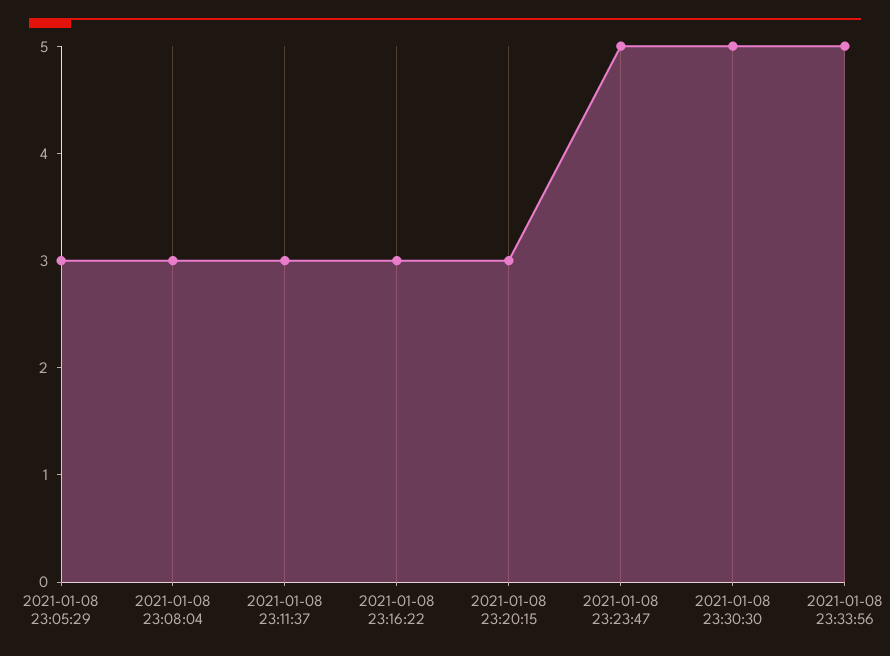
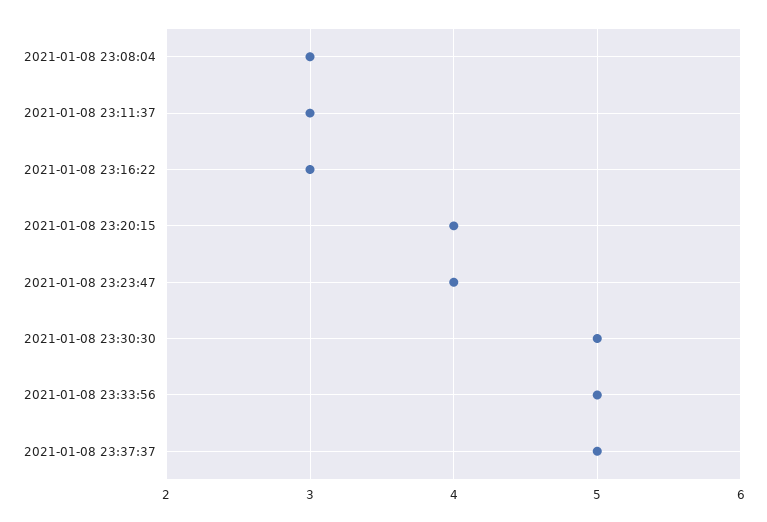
2021-01-08 23:05:29: 3 -> none
2021-01-08 23:20:15: 3 -> 4
2021-01-08 23:23:47: 5 -> 4
2021-01-08 23:37:37: none -> 5

